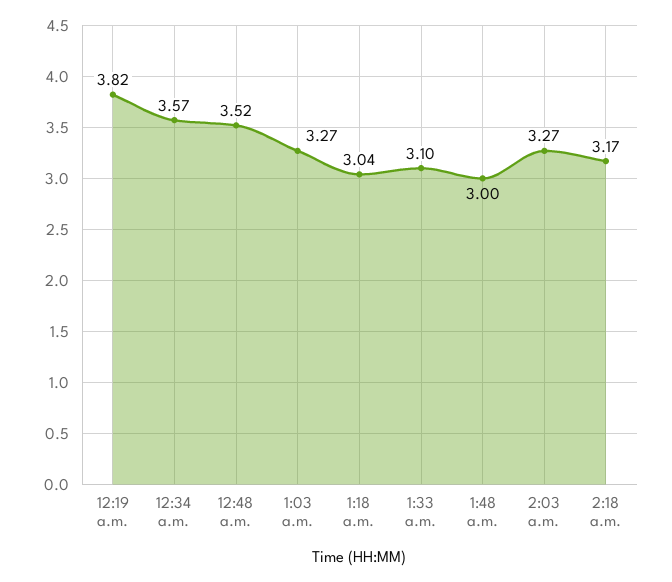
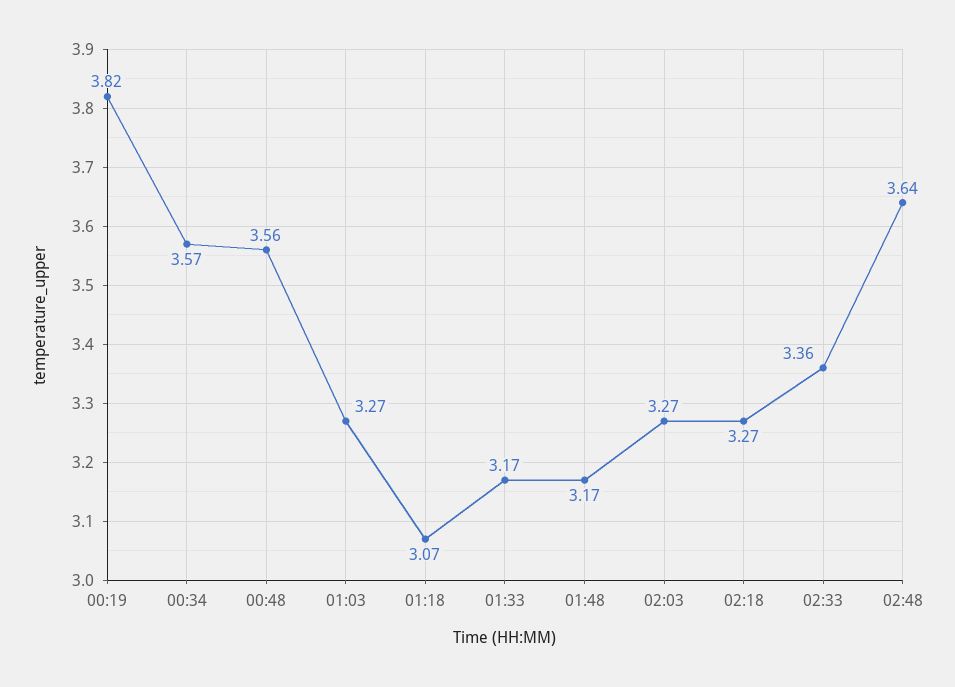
12:48 a.m.: 3.52 -> 3.56
1:18 a.m.: 3.04 -> 3.07
1:33 a.m.: 3.1 -> 3.17
1:48 a.m.: 3 -> 3.17
2:18 a.m.: 3.17 -> 3.27
02:33: none -> 3.36
02:48: none -> 3.64

